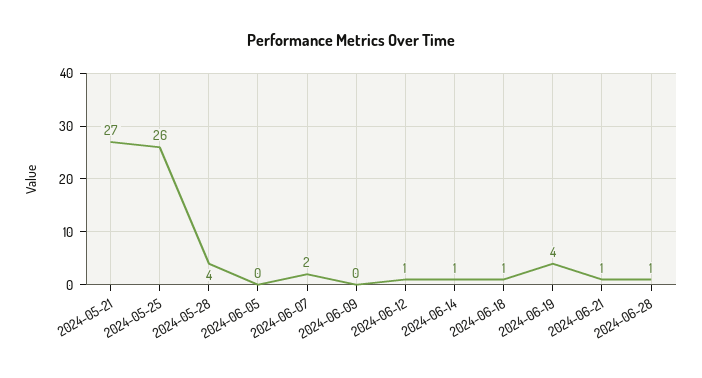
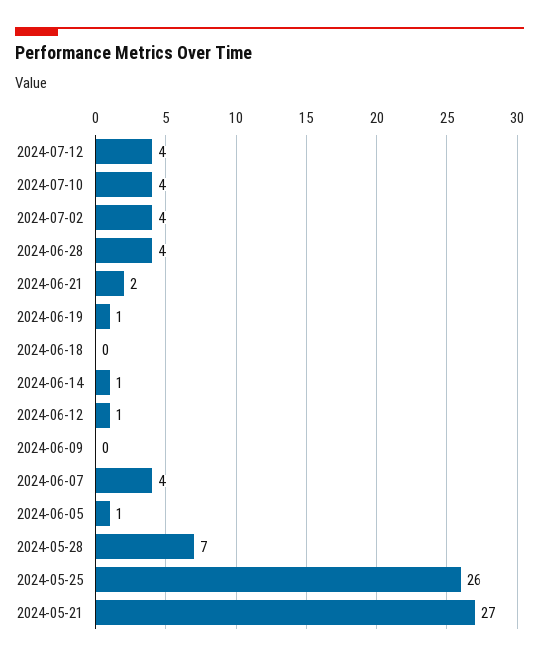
2024-05-28: 4 -> 7
2024-06-05: 0 -> 1
2024-06-07: 2 -> 4
2024-06-18: 1 -> 0
2024-06-19: 4 -> 1
2024-06-21: 1 -> 2
2024-06-28: 1 -> 4
2024-07-12: none -> 4
2024-07-10: none -> 4
2024-07-02: none -> 4

